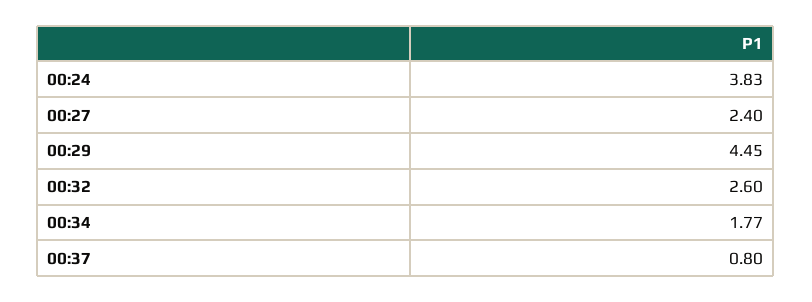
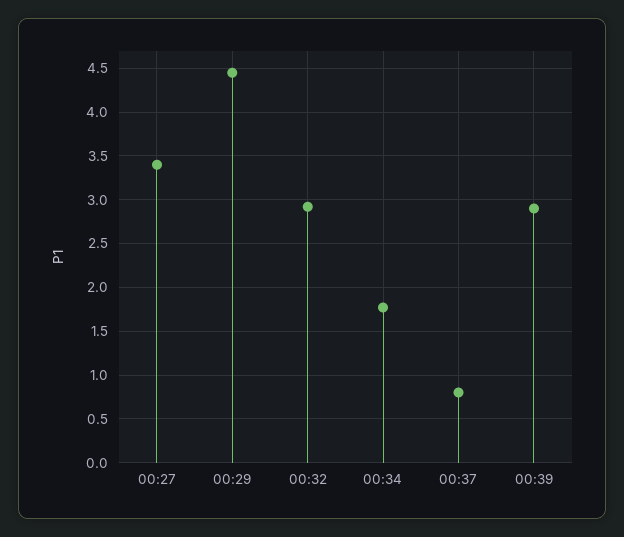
00:24: 3.83 -> none
00:27: 2.4 -> 3.4
00:32: 2.6 -> 2.9
00:39: none -> 2.9

